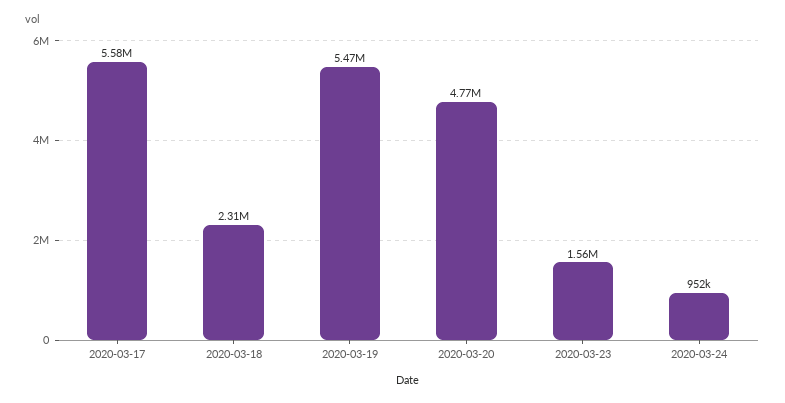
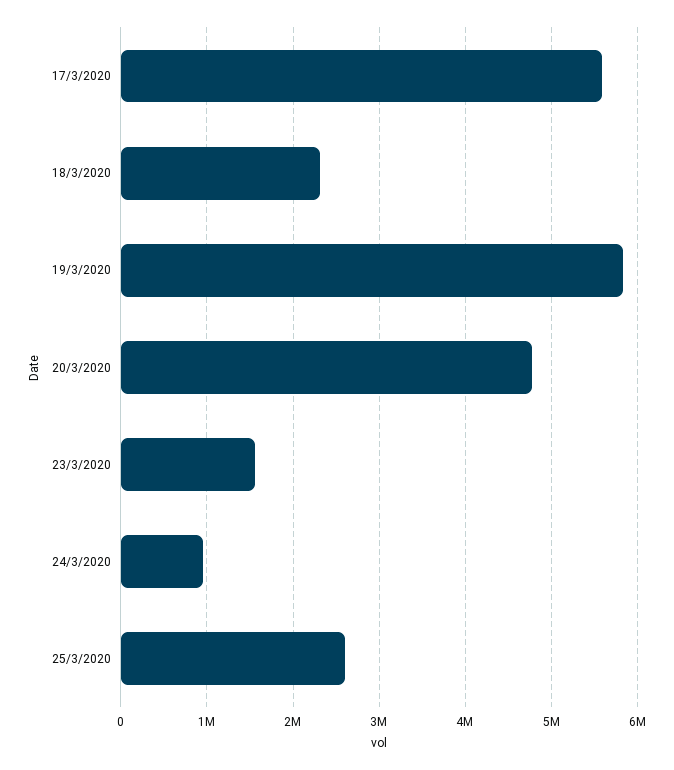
2020-03-19: 5470000 -> 5800000
25/3/2020: none -> 2600000

